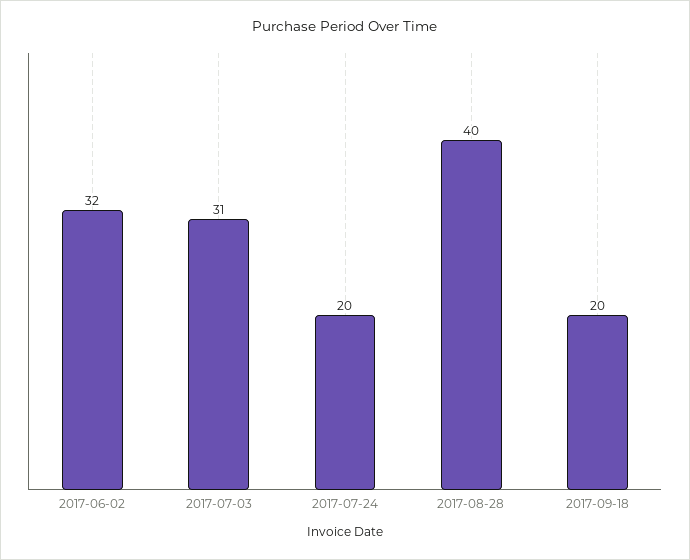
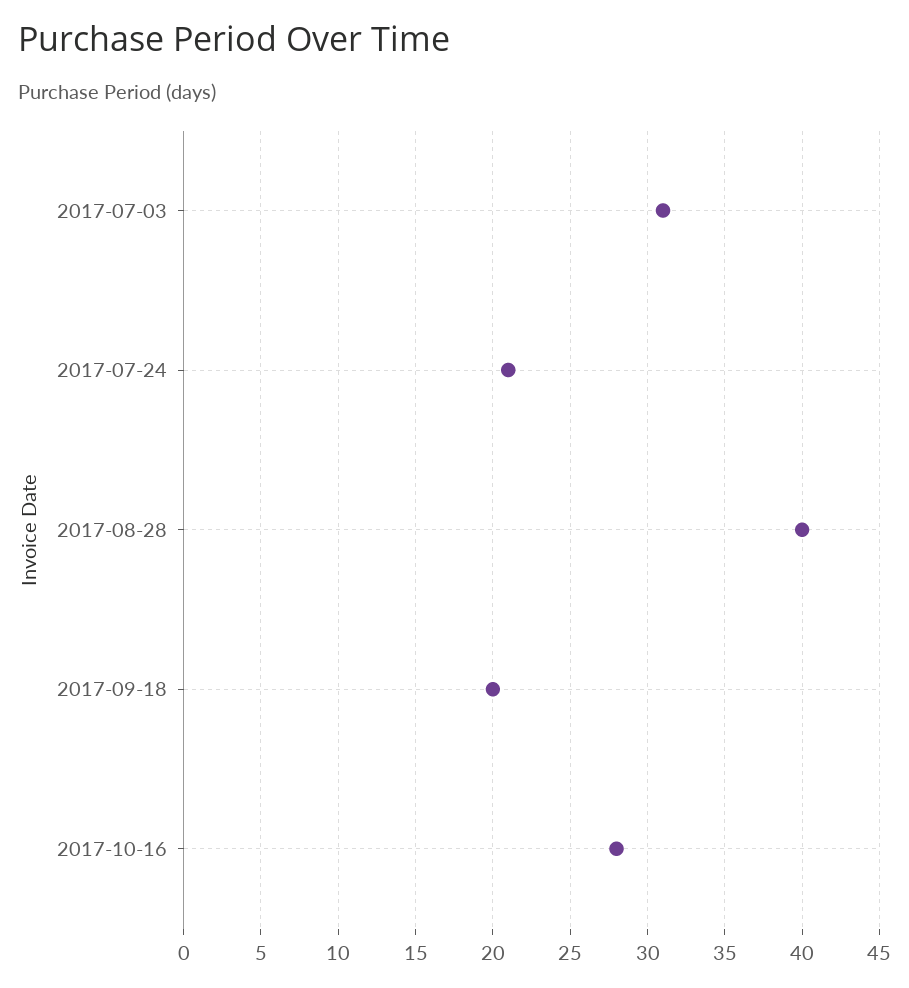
2017-06-02: 32 -> none
2017-07-24: 20 -> 21
2017-10-16: none -> 28

